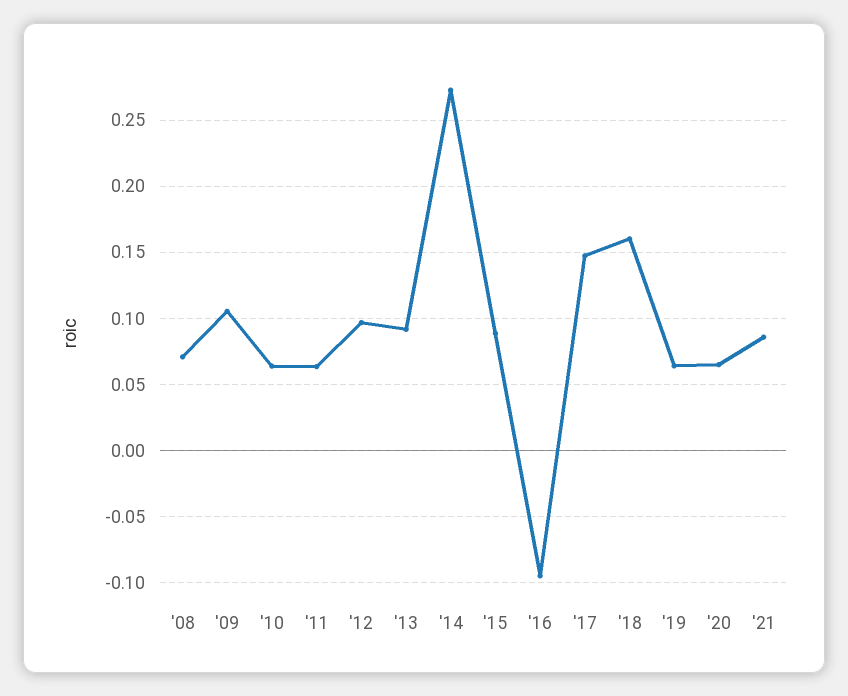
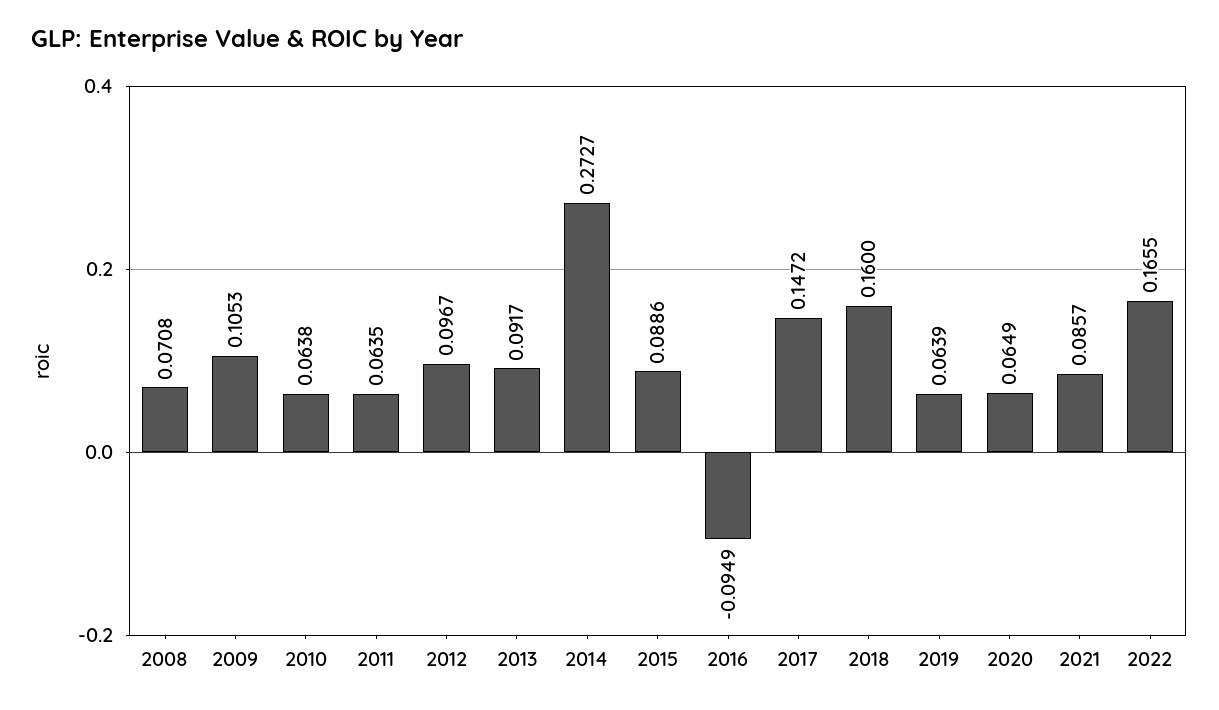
2022: none -> 0.1655

